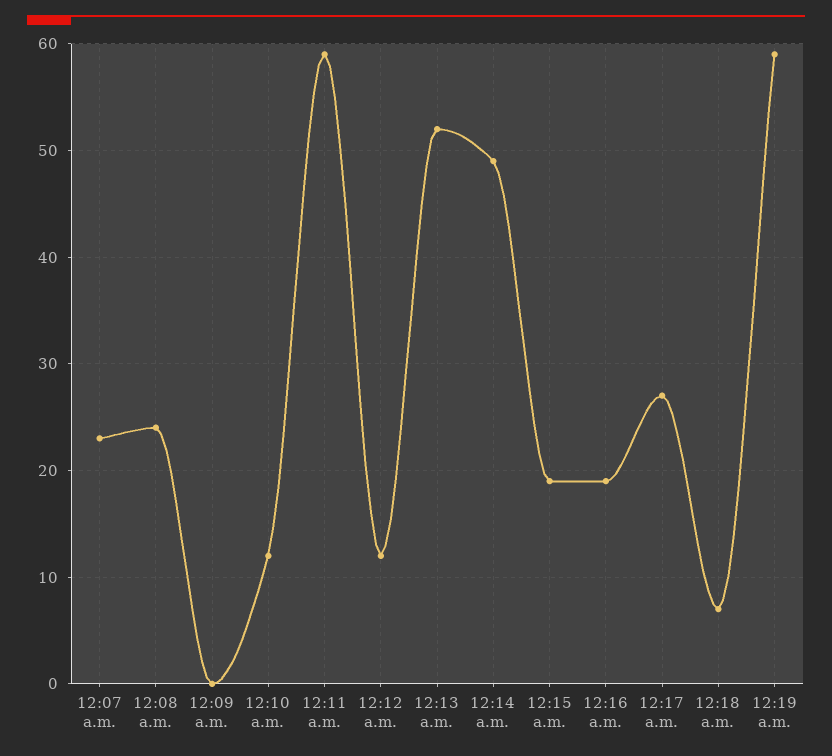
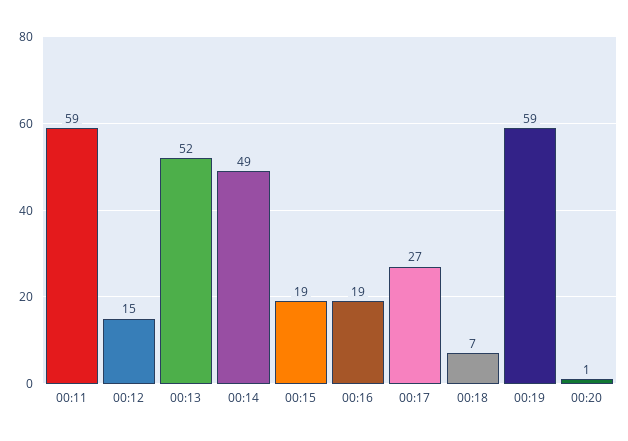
12:07 a.m.: 23 -> none
12:08 a.m.: 24 -> none
12:09 a.m.: 0 -> none
12:10 a.m.: 12 -> none
12:12 a.m.: 12 -> 15
00:20: none -> 1

